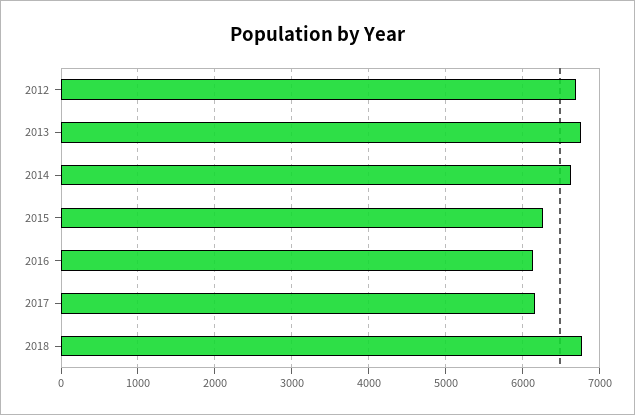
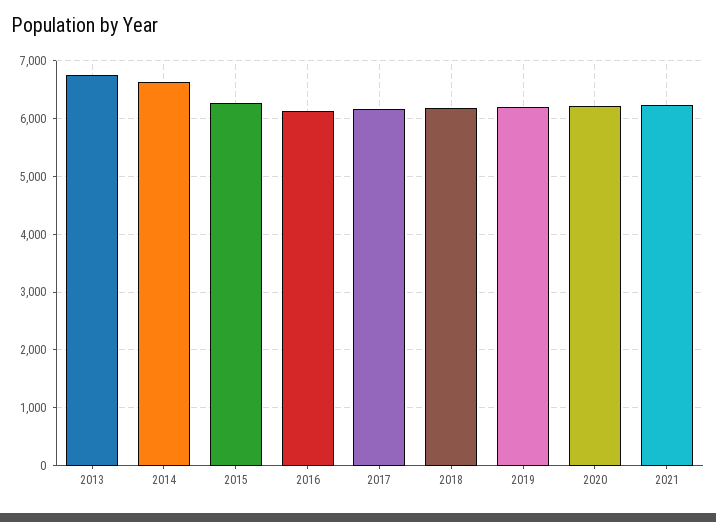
2012: 6700 -> none
2018: 6800 -> 6200
2019: none -> 6200
2020: none -> 6200
2021: none -> 6200

